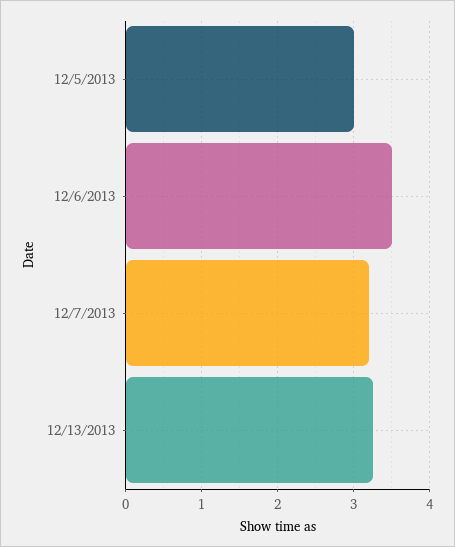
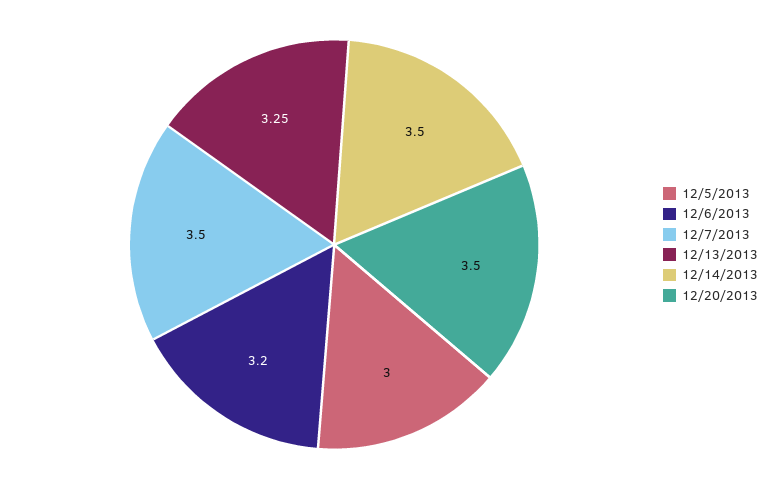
12/6/2013: 3.5 -> 3.2
12/7/2013: 3.2 -> 3.5
12/14/2013: none -> 3.5
12/20/2013: none -> 3.5

